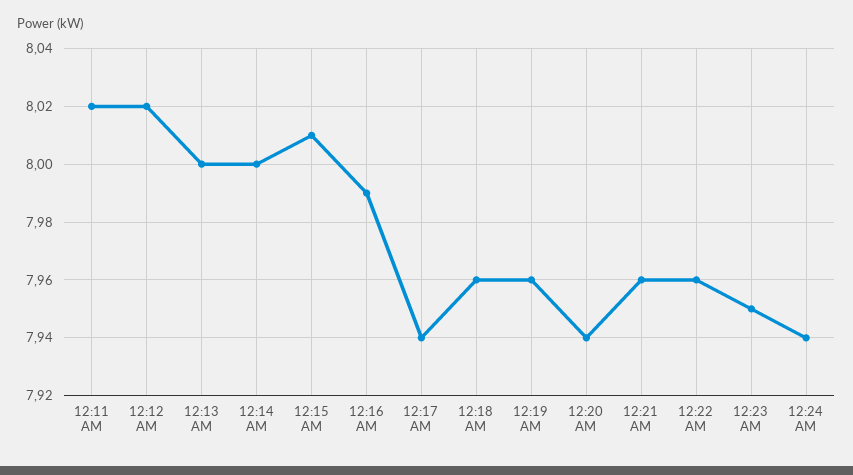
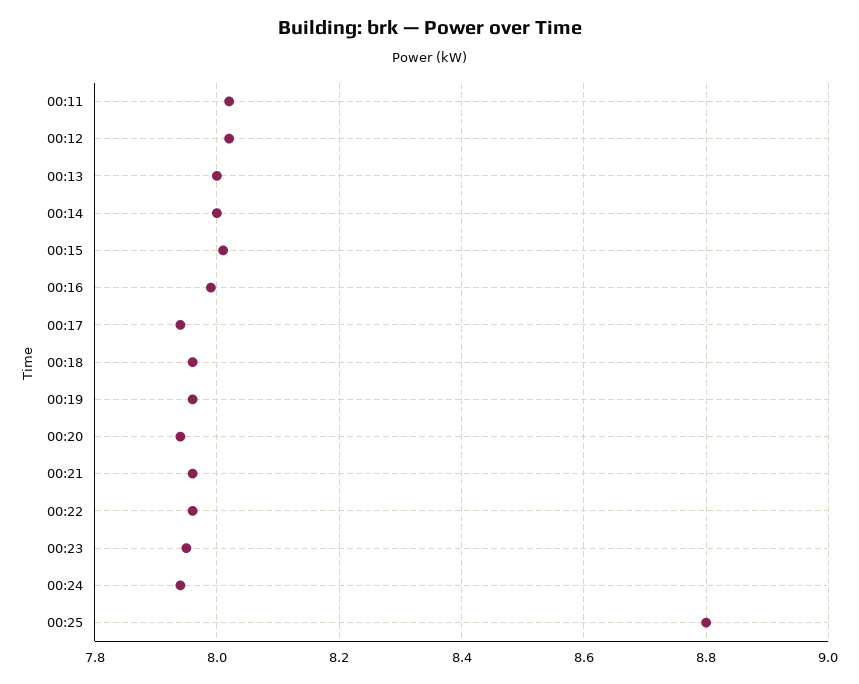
00:25: none -> 8.8

